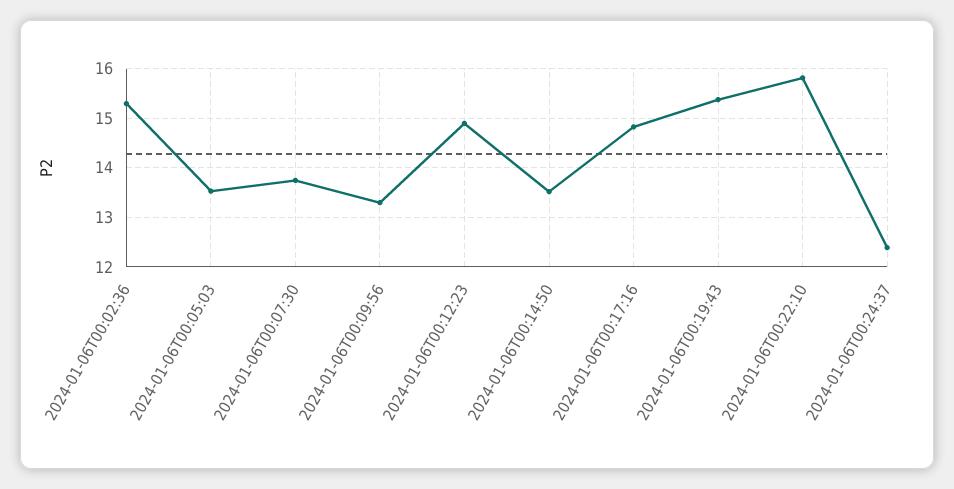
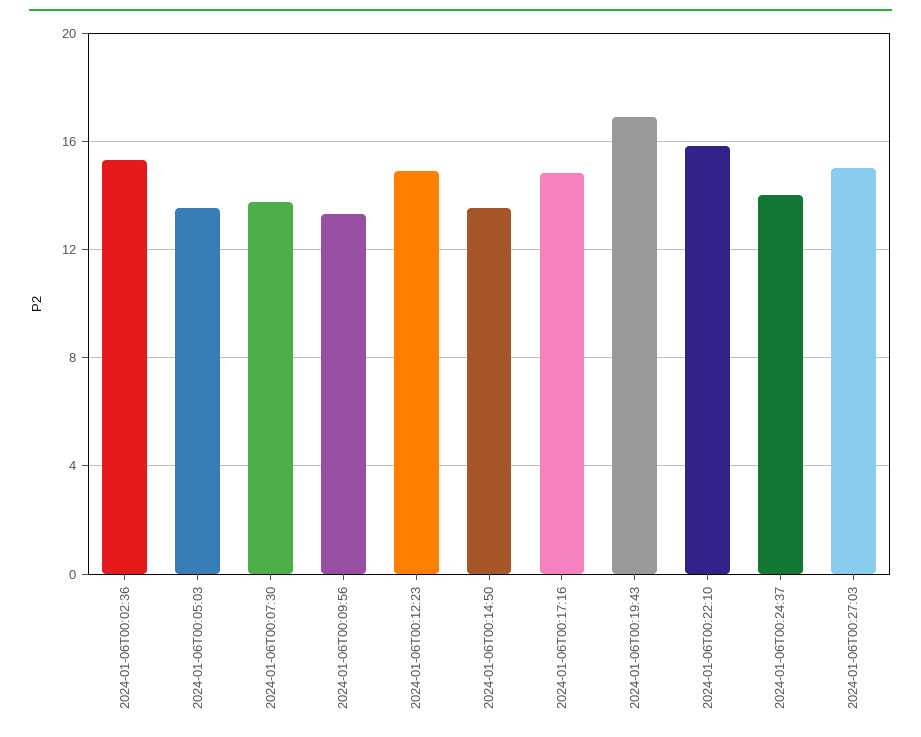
2024-01-06T00:19:43: 15.4 -> 17
2024-01-06T00:24:37: 12.4 -> 14
2024-01-06T00:27:03: none -> 15

